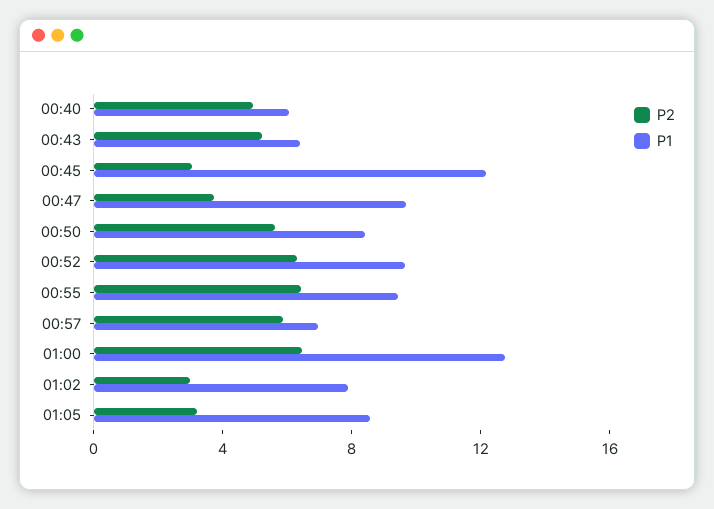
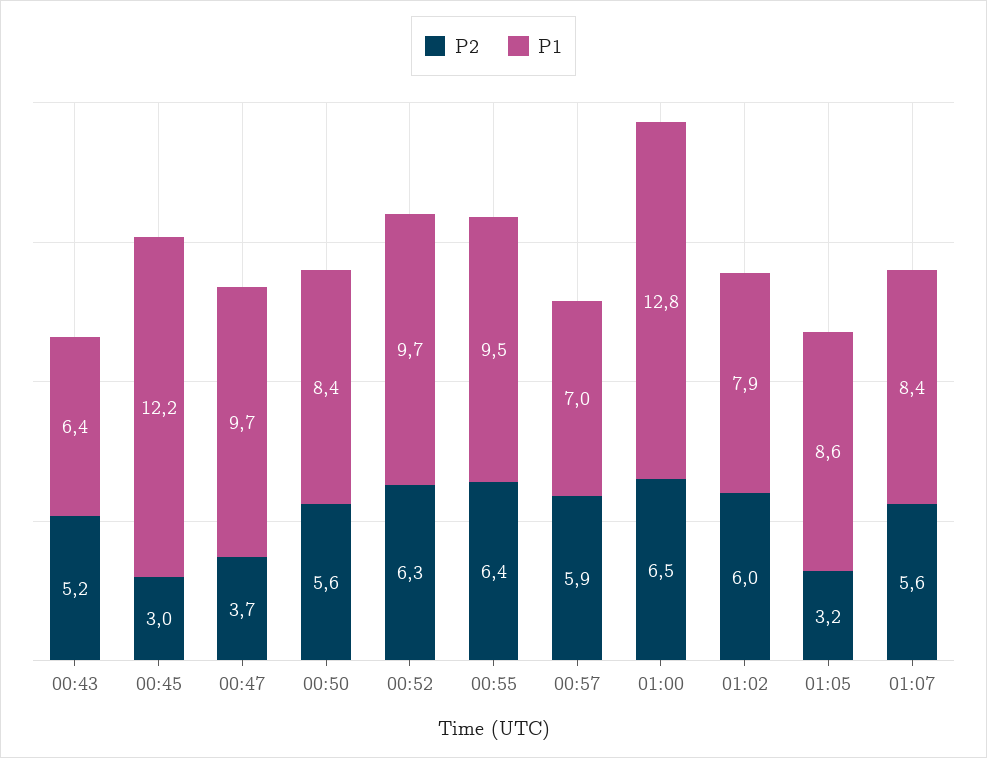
P2, 00:40: 5 -> none
P1, 00:40: 6 -> none
P2, 01:02: 3 -> 6
P2, 01:07: none -> 5.6
P1, 01:07: none -> 8.4

